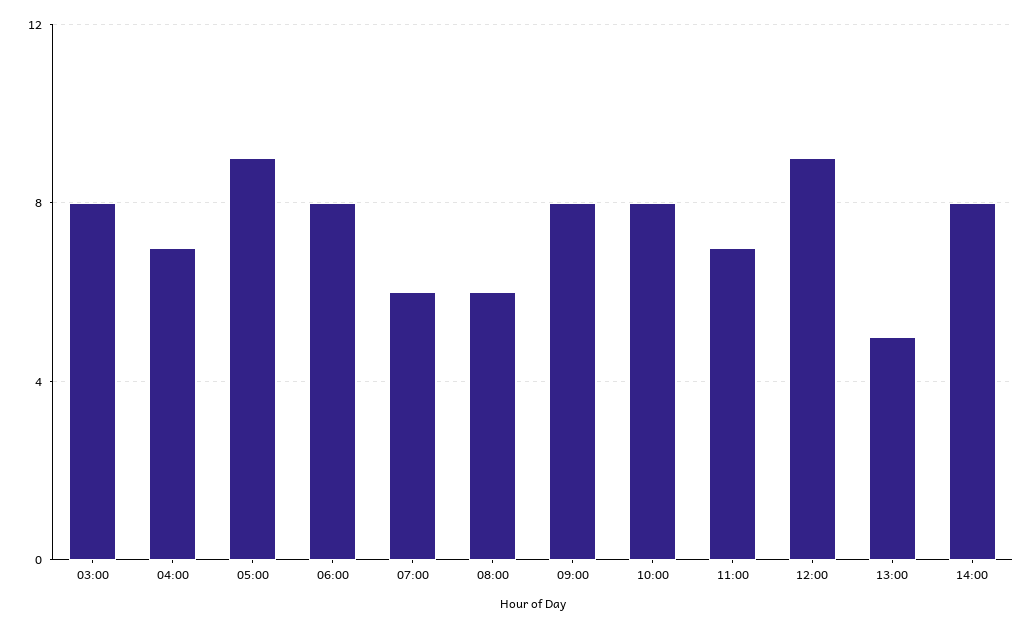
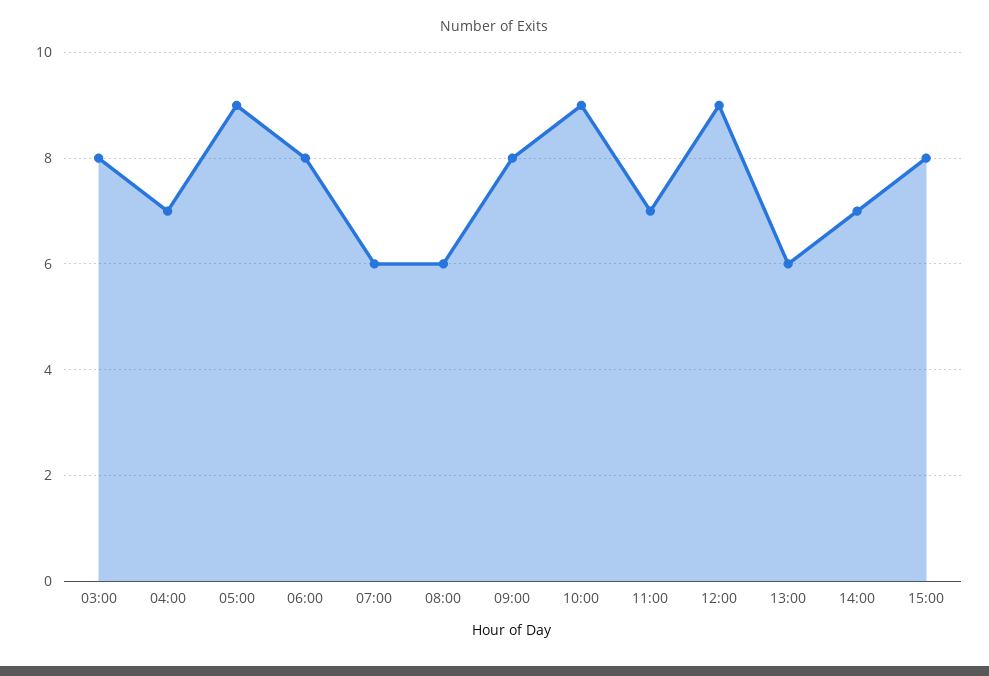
10:00: 8 -> 9
13:00: 5 -> 6
14:00: 8 -> 7
15:00: none -> 8

